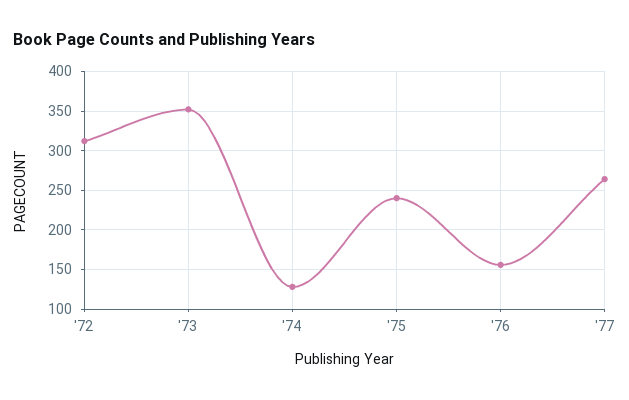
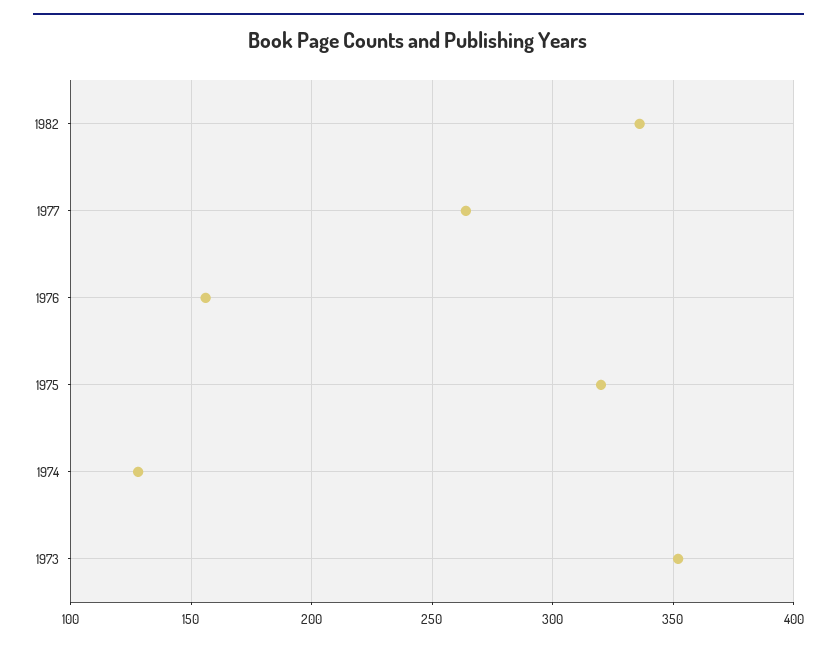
'72: 310 -> none
'75: 240 -> 320
1982: none -> 335

